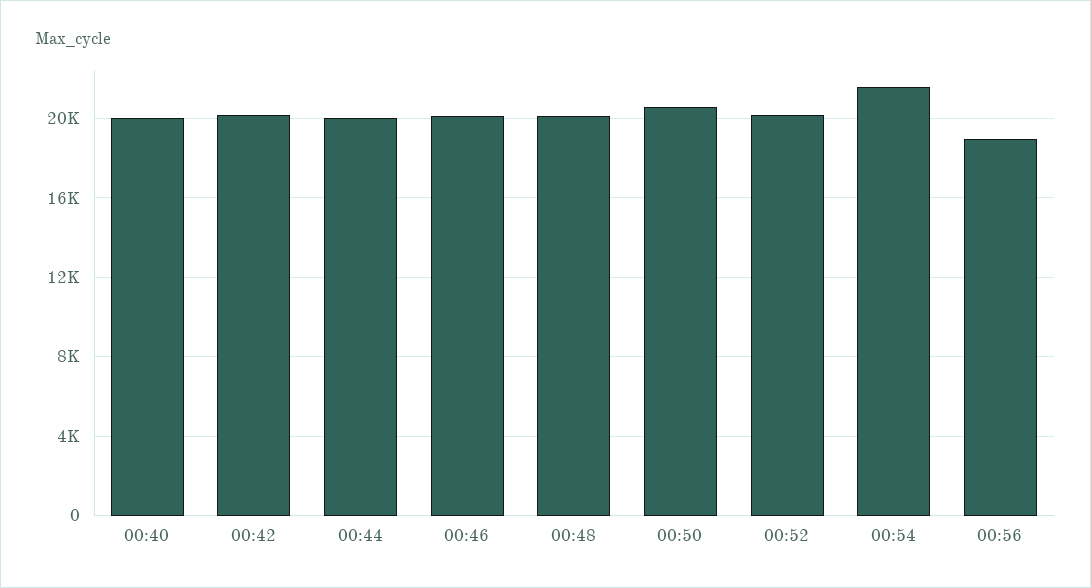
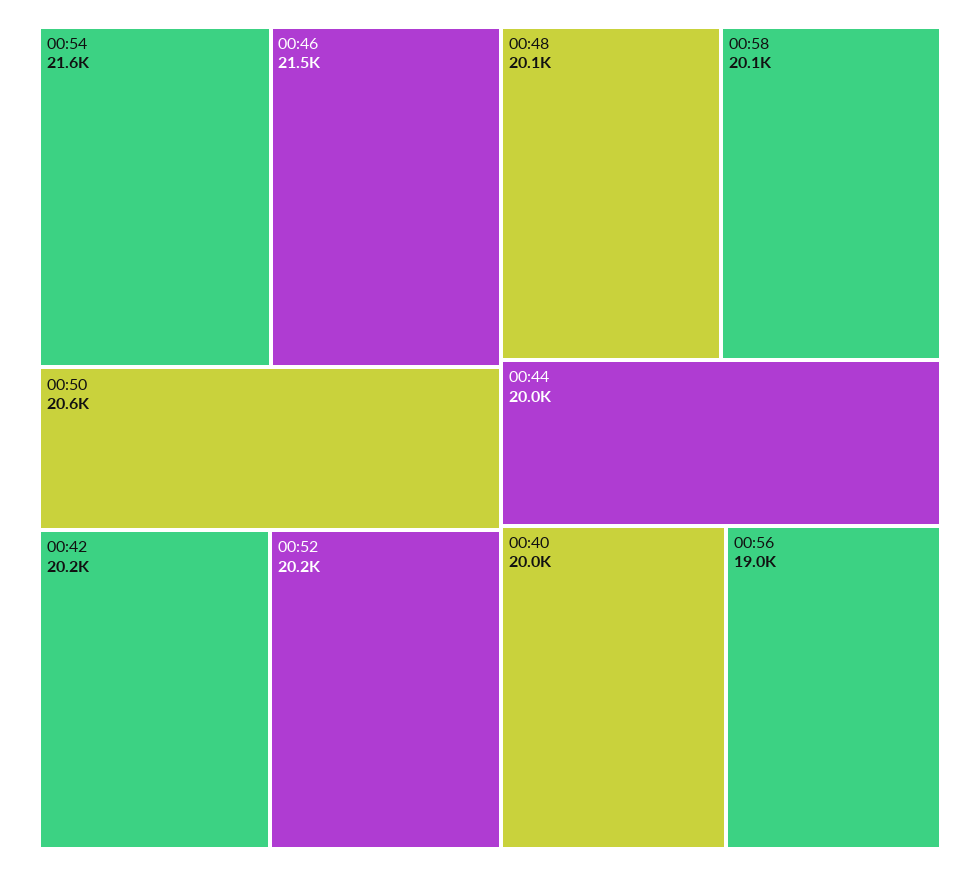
00:46: 20000 -> 21500
00:58: none -> 20100

